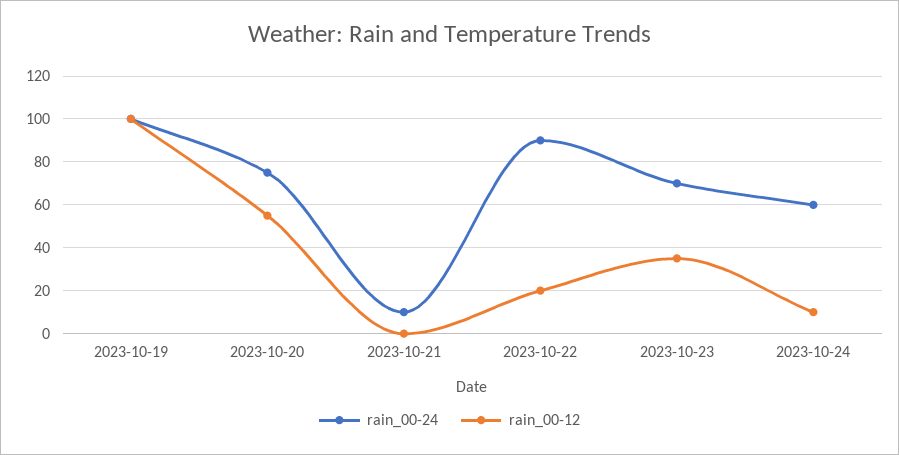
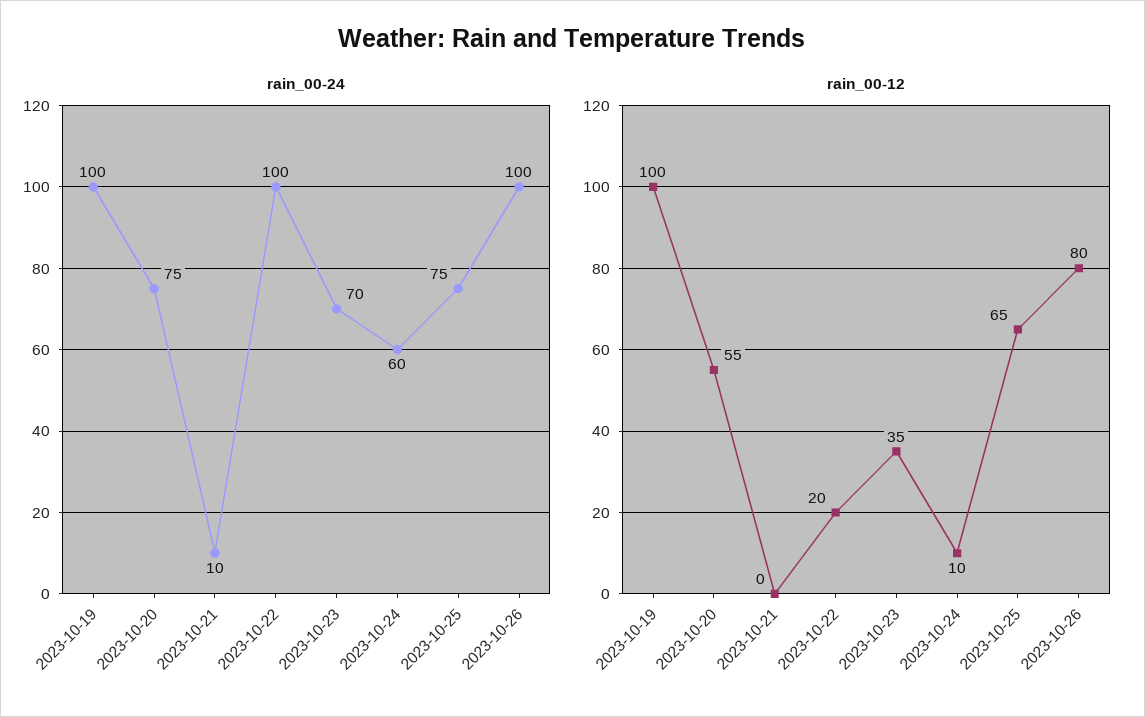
rain_00-24, 2023-10-22: 90 -> 100
rain_00-24, 2023-10-25: none -> 75
rain_00-24, 2023-10-26: none -> 100
rain_00-12, 2023-10-25: none -> 65
rain_00-12, 2023-10-26: none -> 80

